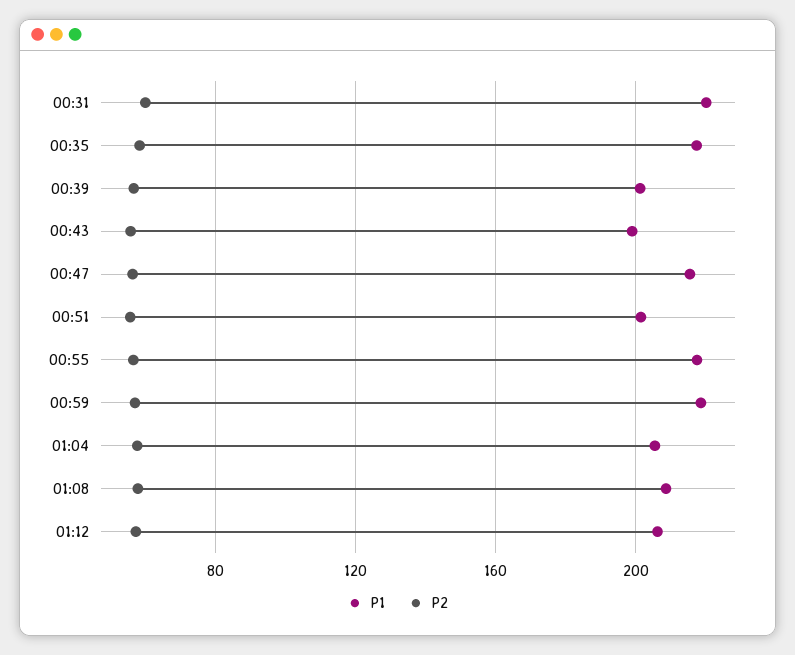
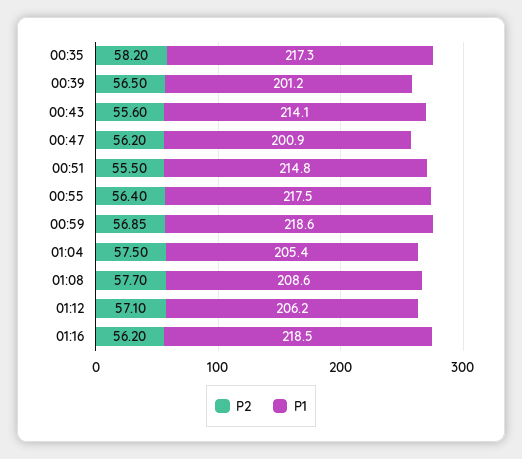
P1, 00:31: 220 -> none
P2, 00:31: 60 -> none
P1, 00:43: 200 -> 214.1
P1, 00:47: 215 -> 200.9
P1, 00:51: 200 -> 214.8
P2, 01:16: none -> 56.2
P1, 01:16: none -> 218.5

